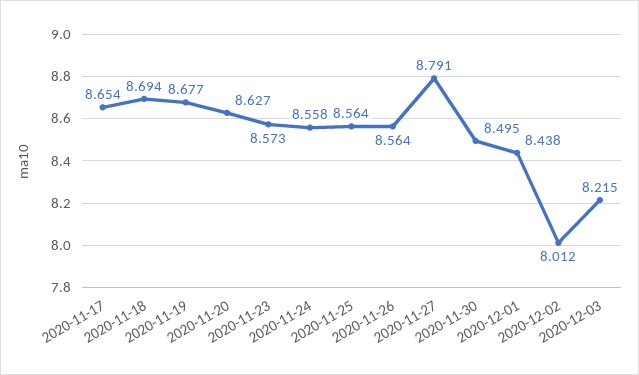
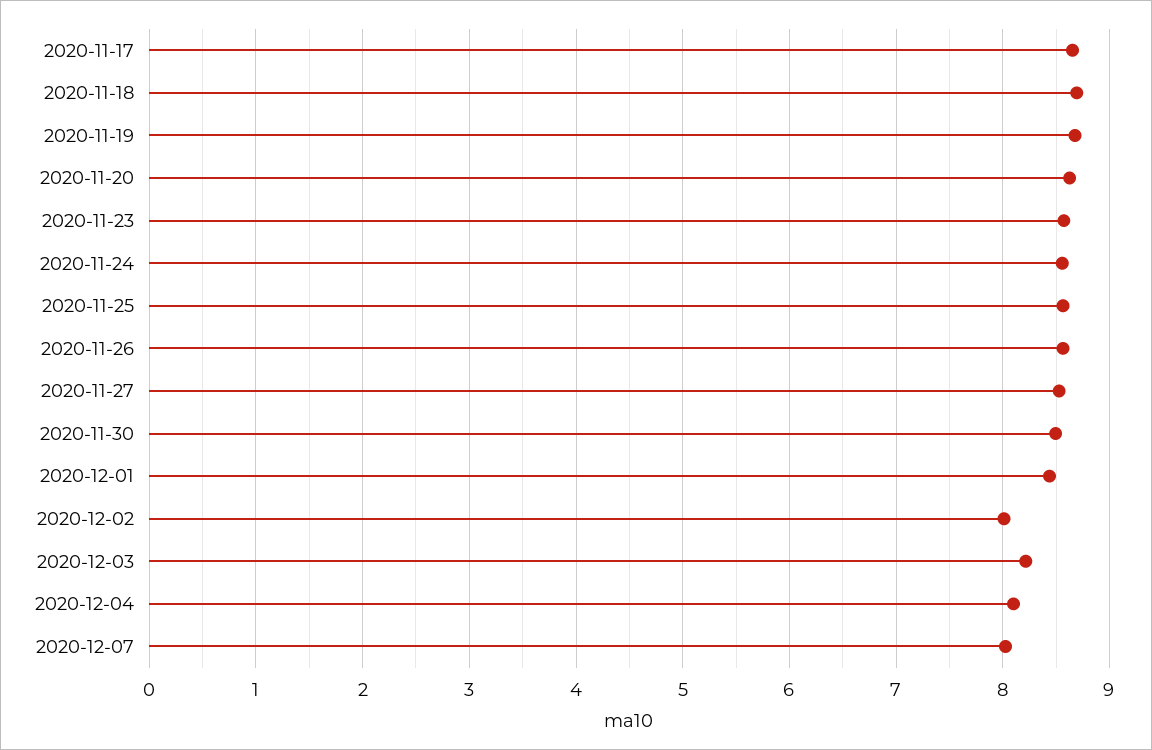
2020-11-27: 8.791 -> 8.5
2020-12-04: none -> 8.1
2020-12-07: none -> 8

